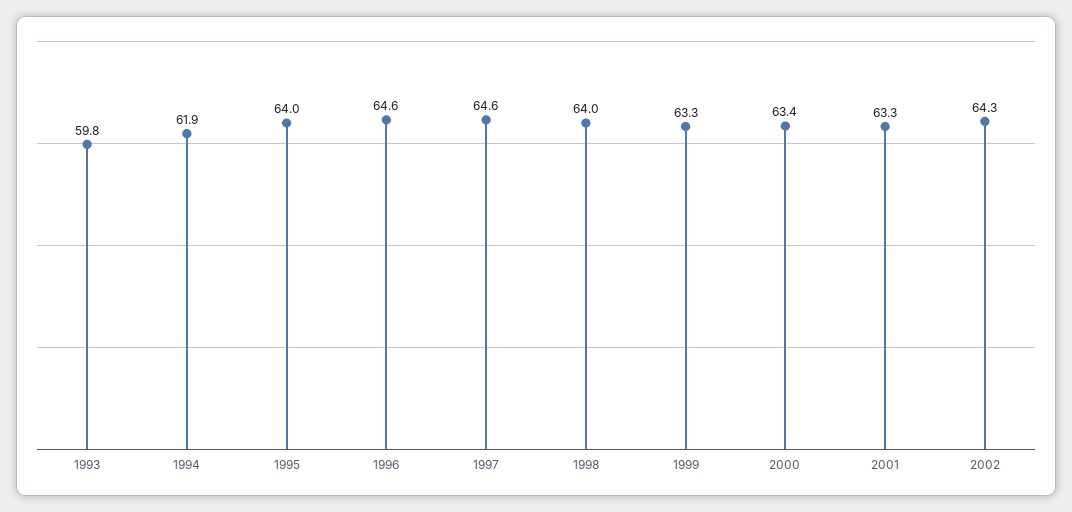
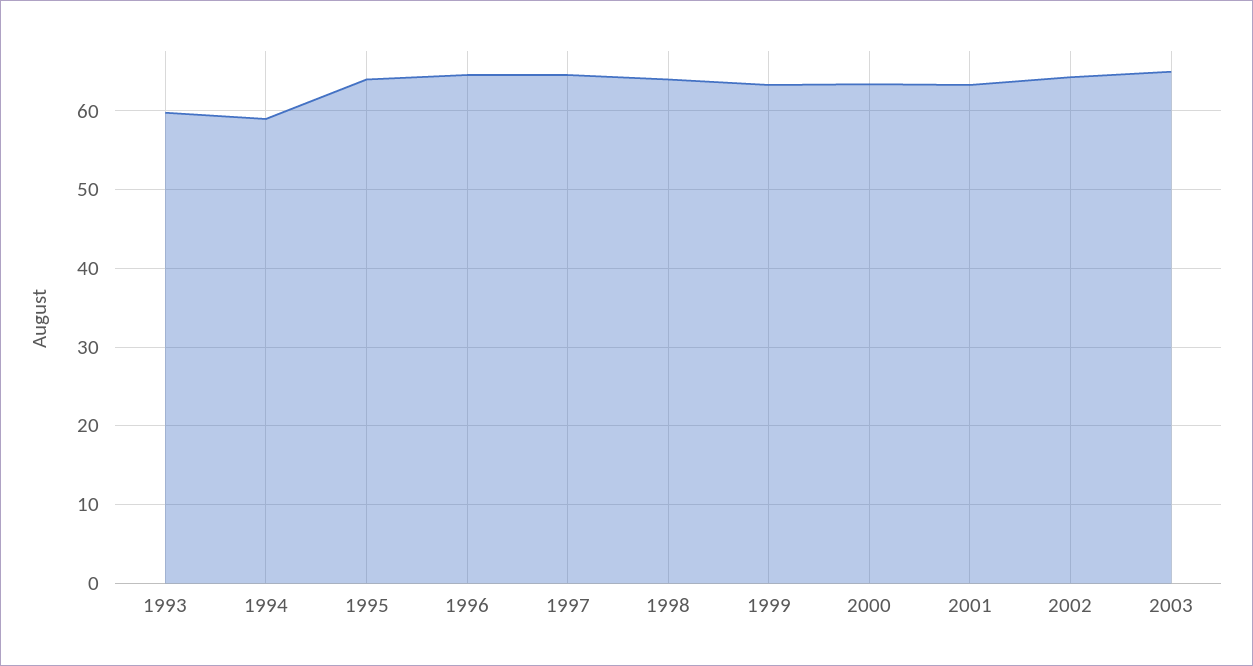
1994: 61.9 -> 59
2003: none -> 65

